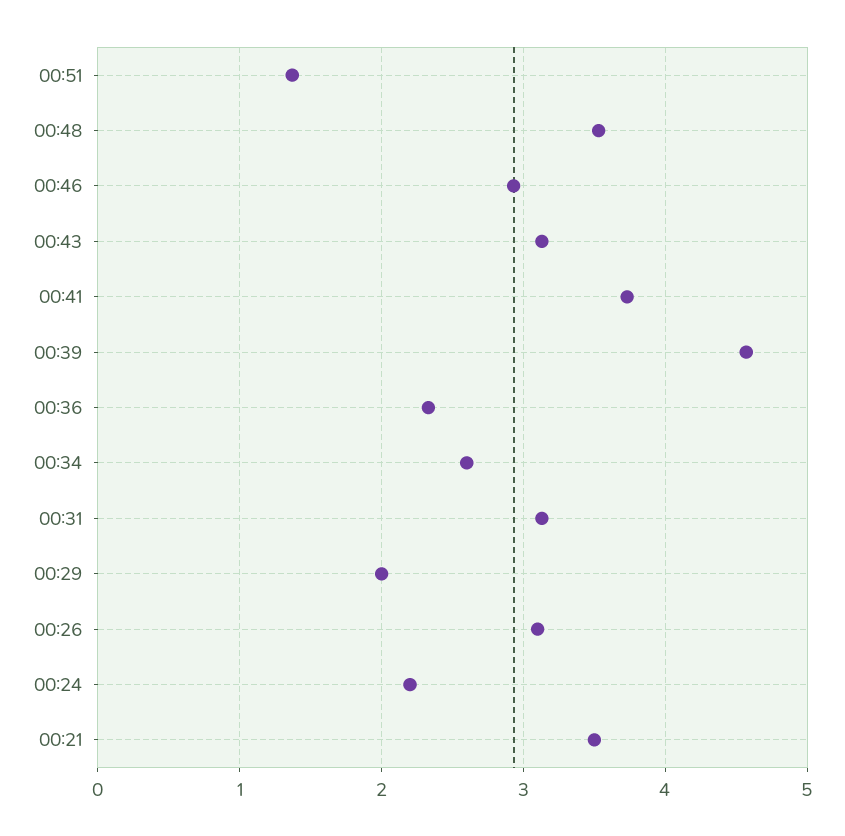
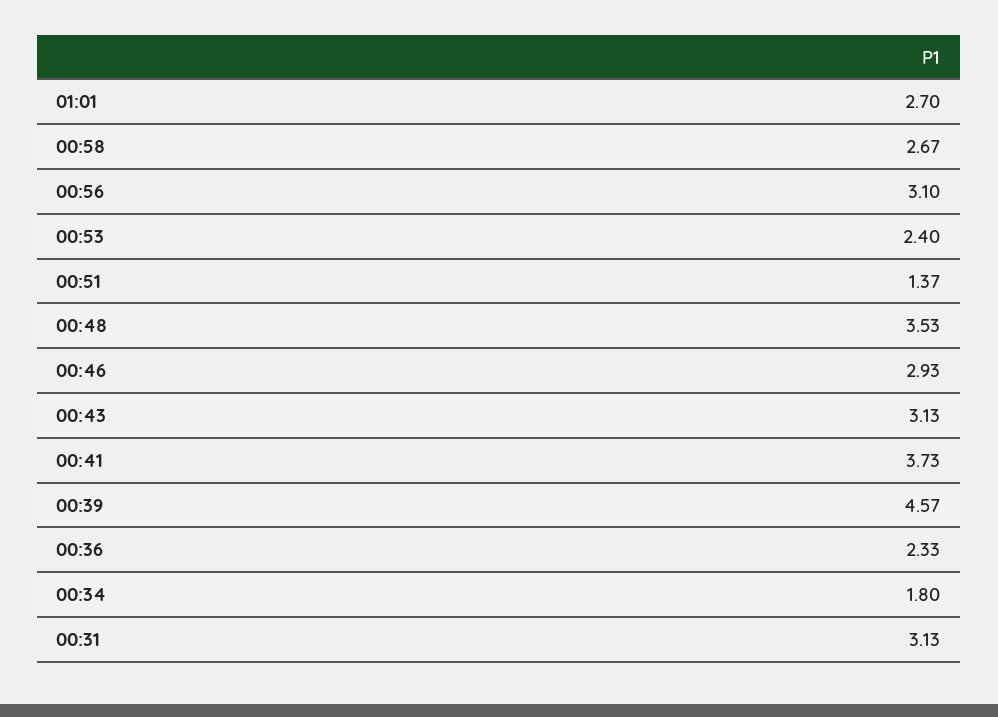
00:34: 2.6 -> 1.8
00:29: 2 -> none
00:26: 3.1 -> none
00:24: 2.2 -> none
00:21: 3.5 -> none
01:01: none -> 2.7
00:58: none -> 2.67
00:56: none -> 3.1
00:53: none -> 2.4

